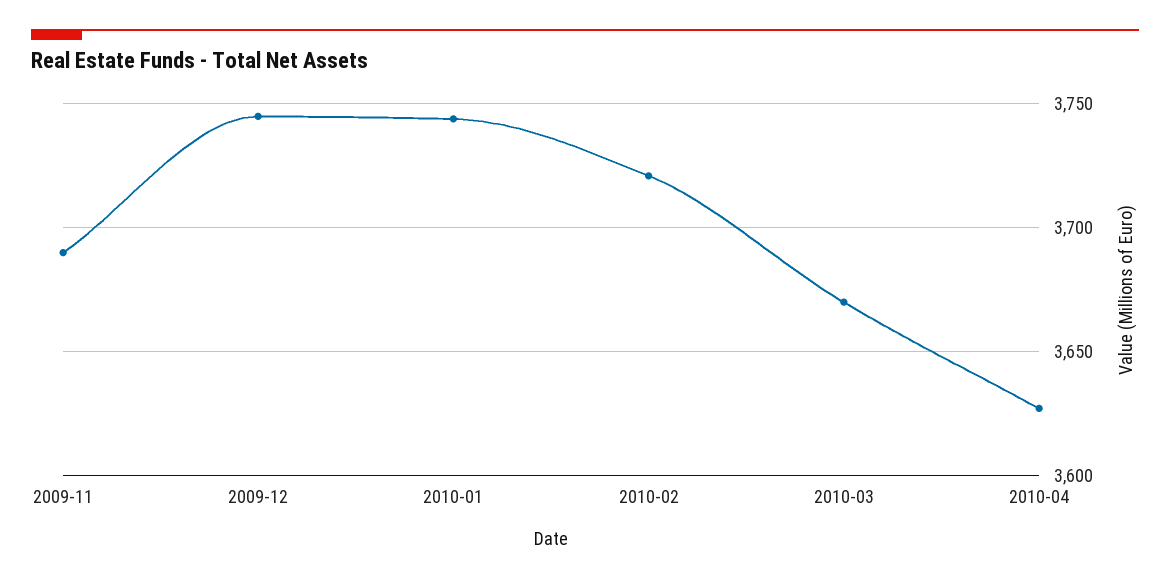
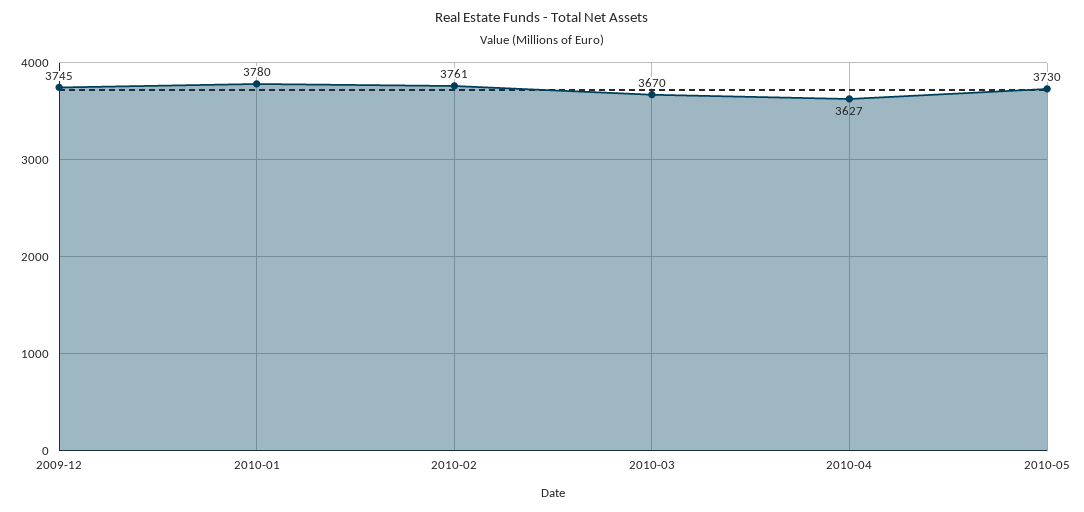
2009-11: 3690 -> none
2010-01: 3745 -> 3780
2010-02: 3720 -> 3761
2010-05: none -> 3730

